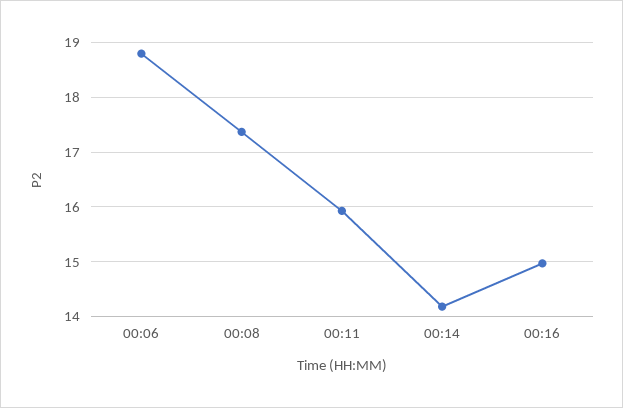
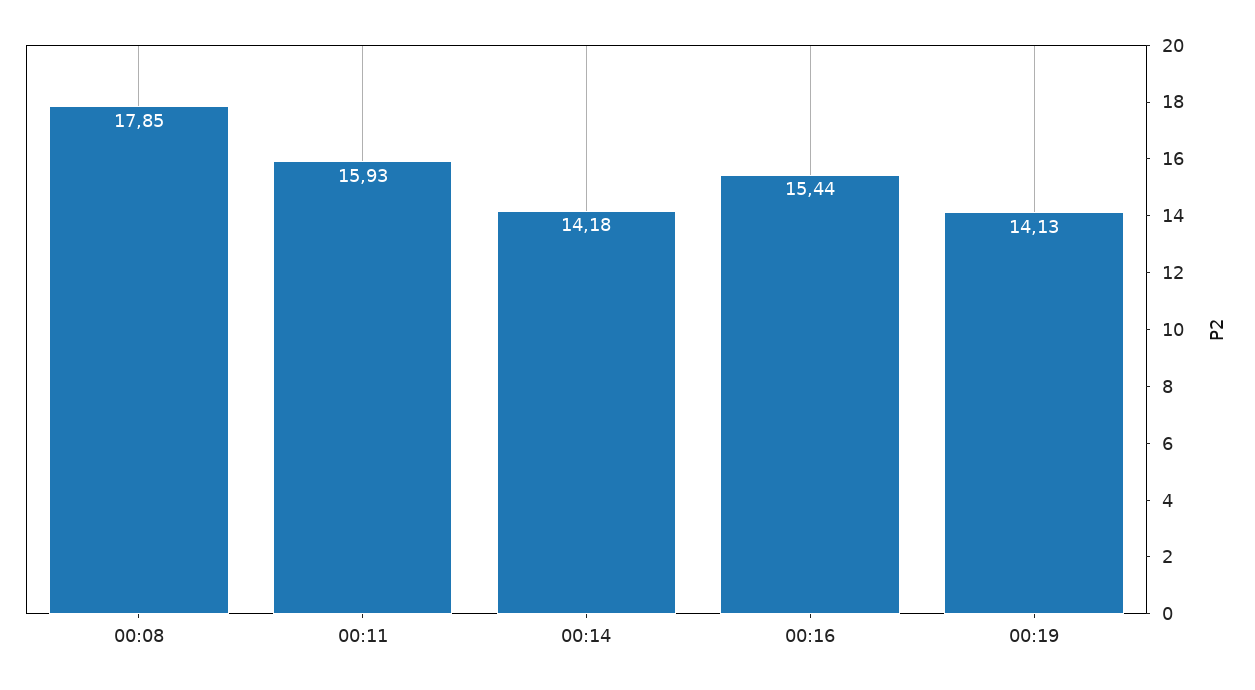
00:06: 18.8 -> none
00:08: 17.4 -> 17.85
00:16: 15 -> 15.44
00:19: none -> 14.13

